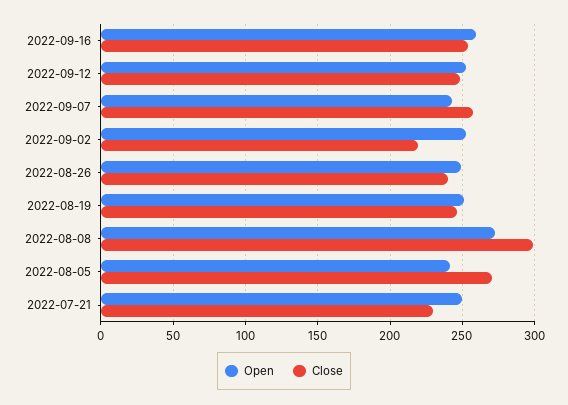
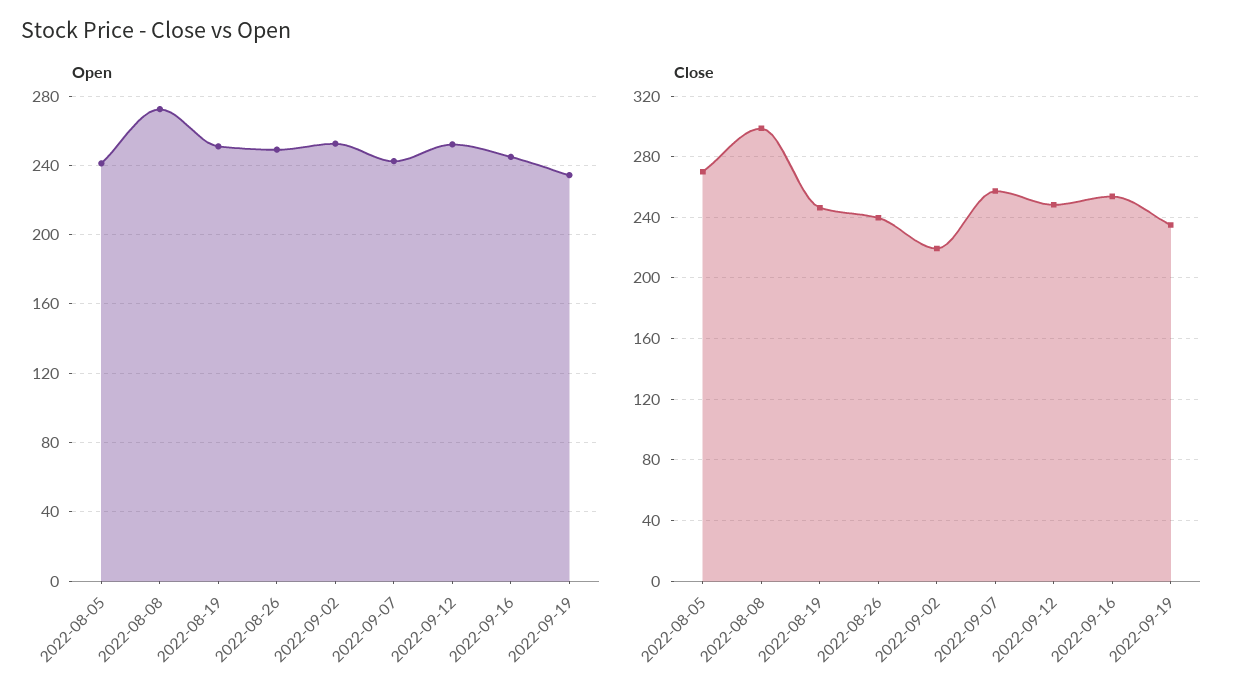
Open, 2022-09-16: 260 -> 245
Open, 2022-07-21: 250 -> none
Close, 2022-07-21: 230 -> none
Open, 2022-09-19: none -> 235
Close, 2022-09-19: none -> 235

